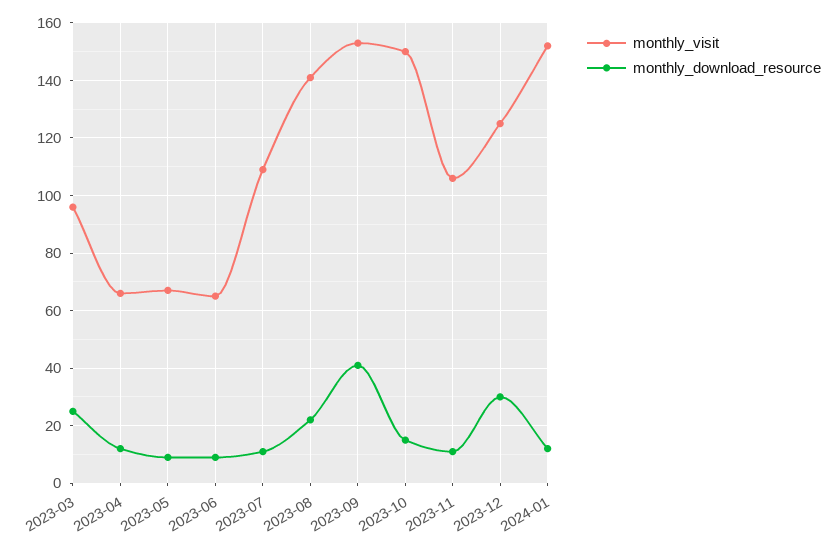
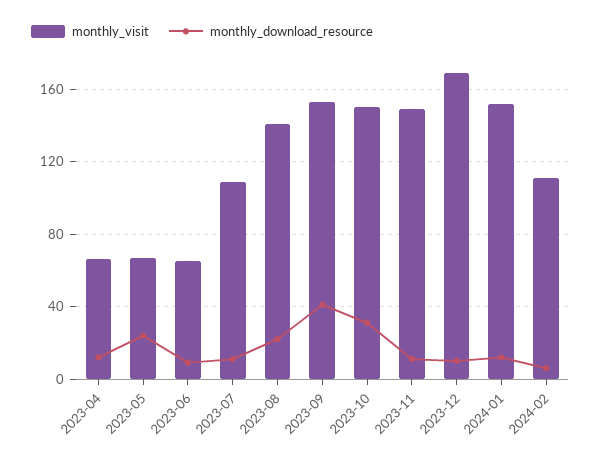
monthly_visit, 2023-03: 95 -> none
monthly_download_resource, 2023-03: 25 -> none
monthly_download_resource, 2023-05: 10 -> 25
monthly_download_resource, 2023-10: 15 -> 30
monthly_visit, 2023-11: 105 -> 150
monthly_visit, 2023-12: 125 -> 170
monthly_download_resource, 2023-12: 30 -> 10
monthly_visit, 2024-02: none -> 110
monthly_download_resource, 2024-02: none -> 5

